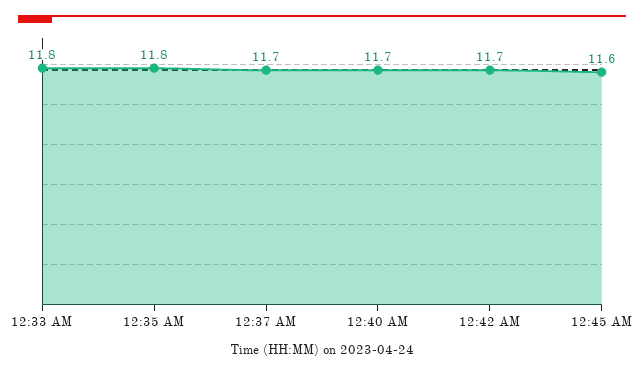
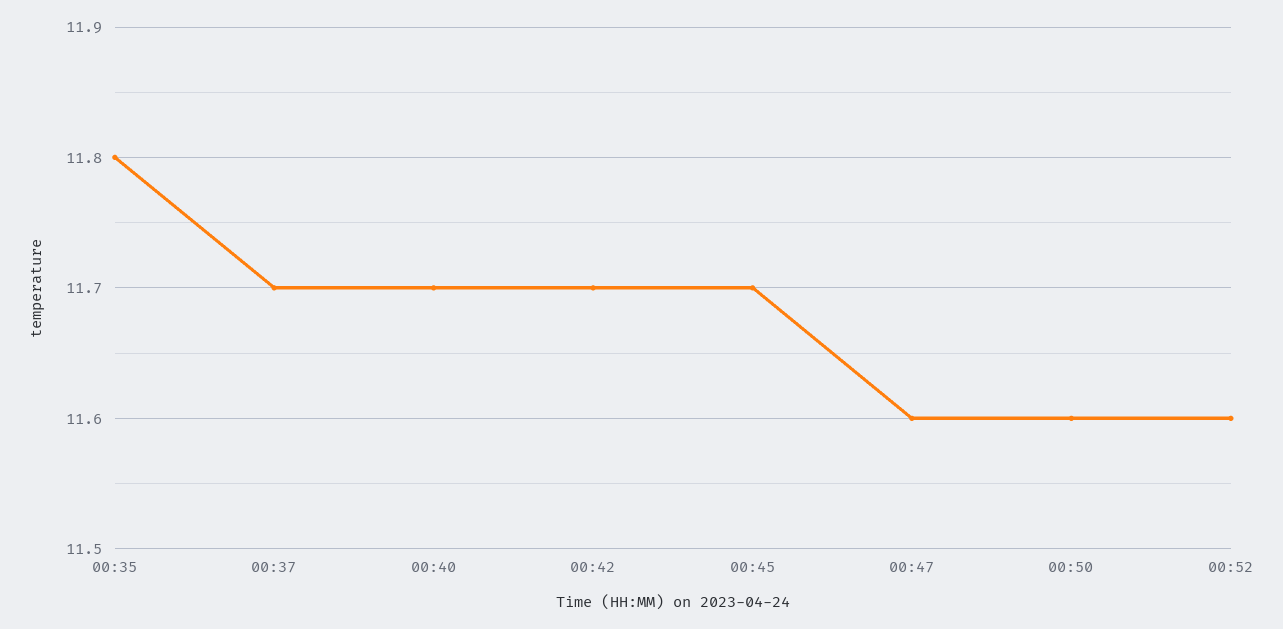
12:33 AM: 11.8 -> none
12:45 AM: 11.6 -> 11.7
00:47: none -> 11.6
00:50: none -> 11.6
00:52: none -> 11.6

